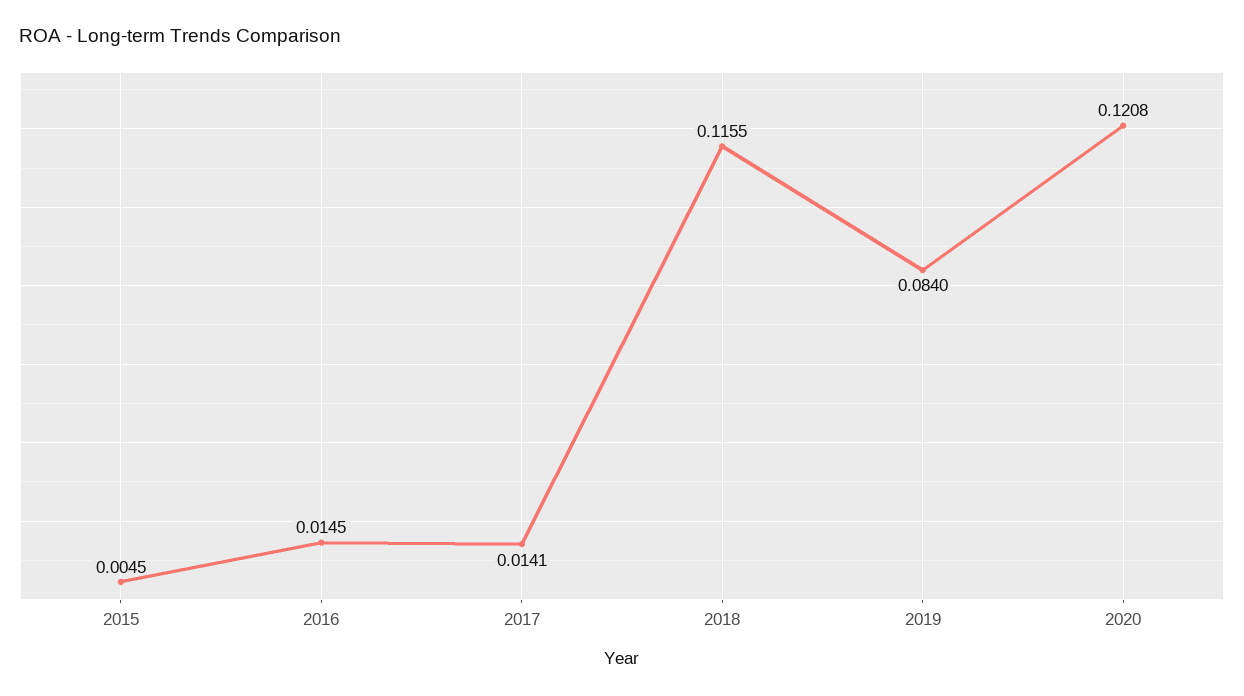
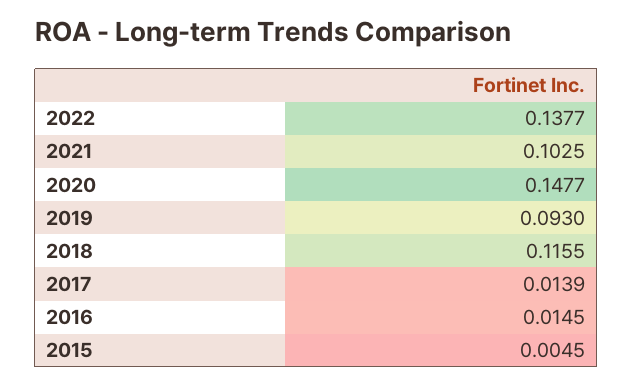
2017: 0.0141 -> 0.0139
2019: 0.084 -> 0.093
2020: 0.1208 -> 0.1477
2022: none -> 0.1377
2021: none -> 0.1025

